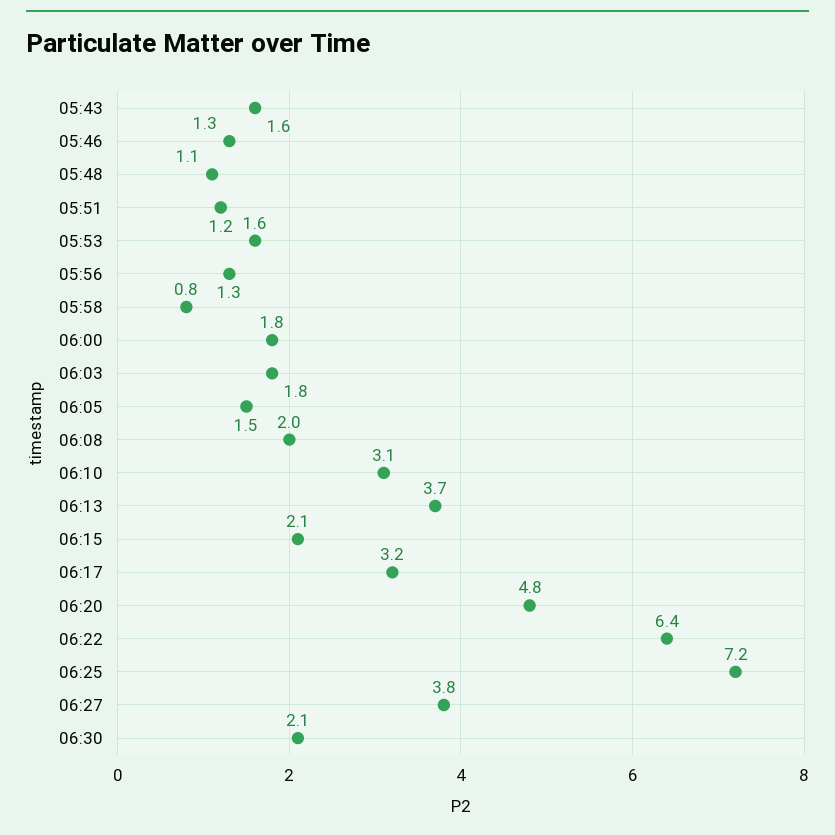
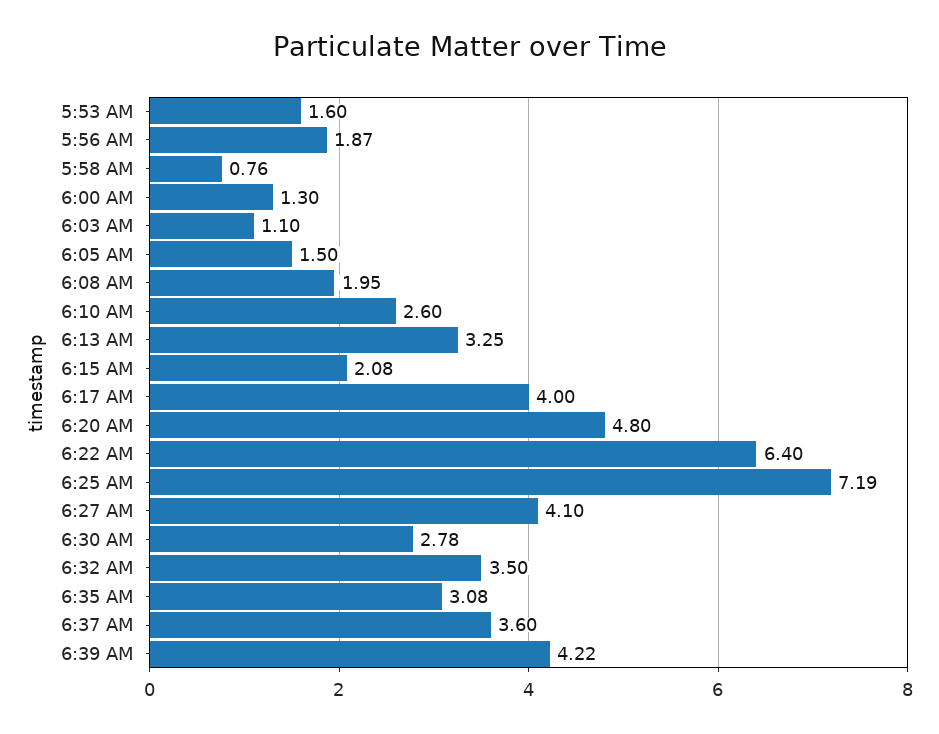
05:43: 1.6 -> none
05:46: 1.3 -> none
05:48: 1.1 -> none
05:51: 1.2 -> none
05:56: 1.3 -> 1.87
06:00: 1.8 -> 1.3
06:03: 1.8 -> 1.1
06:10: 3.1 -> 2.6
06:13: 3.7 -> 3.25
06:17: 3.2 -> 4
06:27: 3.8 -> 4.1
06:30: 2.1 -> 2.78
6:32 AM: none -> 3.5
6:35 AM: none -> 3.08
6:37 AM: none -> 3.6
6:39 AM: none -> 4.22

